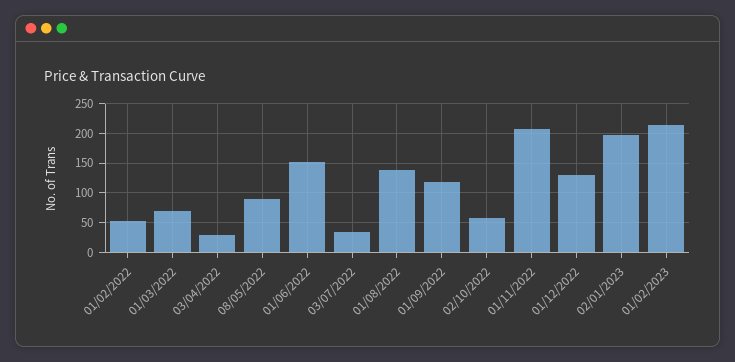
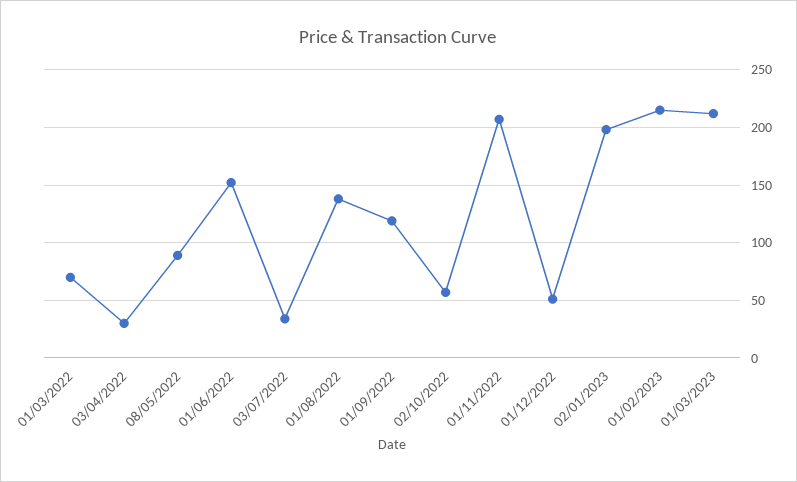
01/02/2022: 50 -> none
01/12/2022: 125 -> 50
01/03/2023: none -> 210

